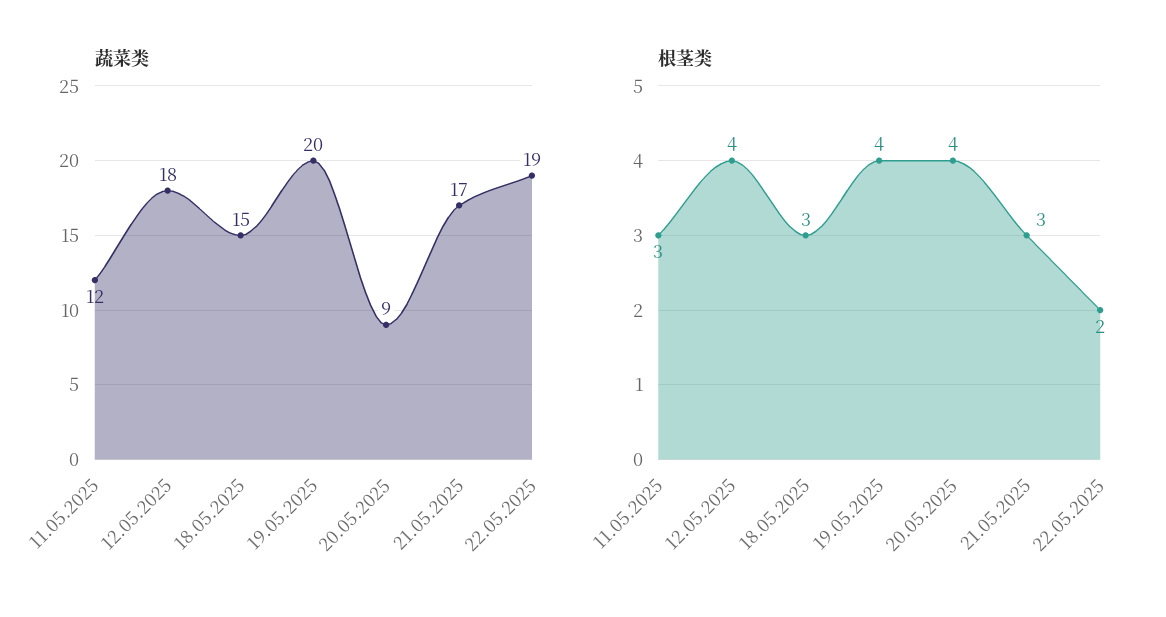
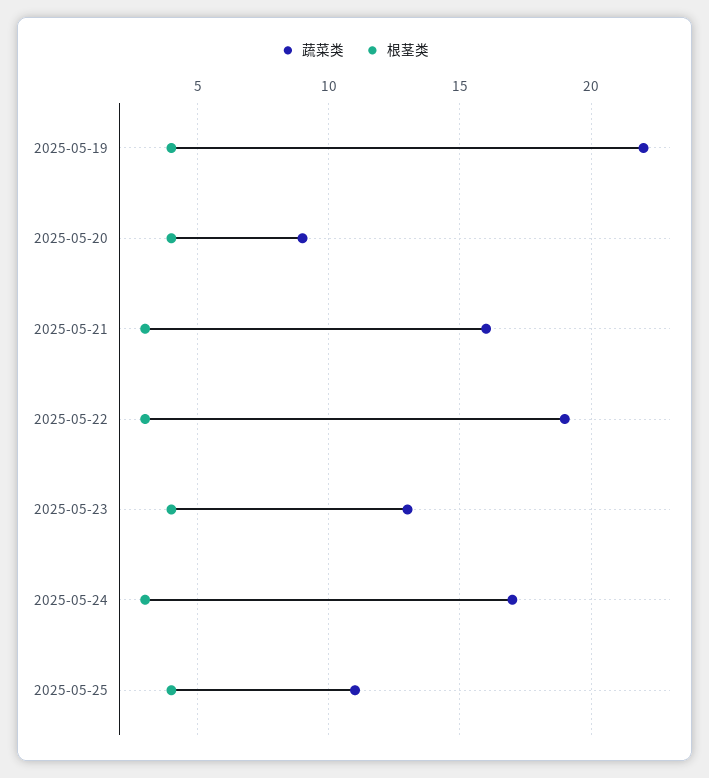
蔬菜类, 11.05.2025: 12 -> none
蔬菜类, 12.05.2025: 18 -> none
蔬菜类, 18.05.2025: 15 -> none
蔬菜类, 19.05.2025: 20 -> 22
蔬菜类, 21.05.2025: 17 -> 16
根茎类, 11.05.2025: 3 -> none
根茎类, 12.05.2025: 4 -> none
根茎类, 18.05.2025: 3 -> none
根茎类, 22.05.2025: 2 -> 3
蔬菜类, 2025-05-23: none -> 13
根茎类, 2025-05-23: none -> 4
蔬菜类, 2025-05-24: none -> 17
根茎类, 2025-05-24: none -> 3
蔬菜类, 2025-05-25: none -> 11
根茎类, 2025-05-25: none -> 4

